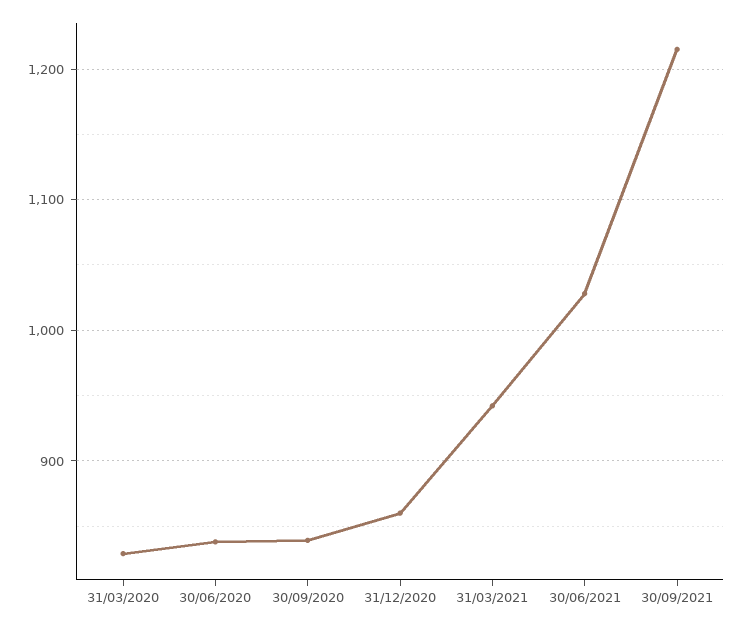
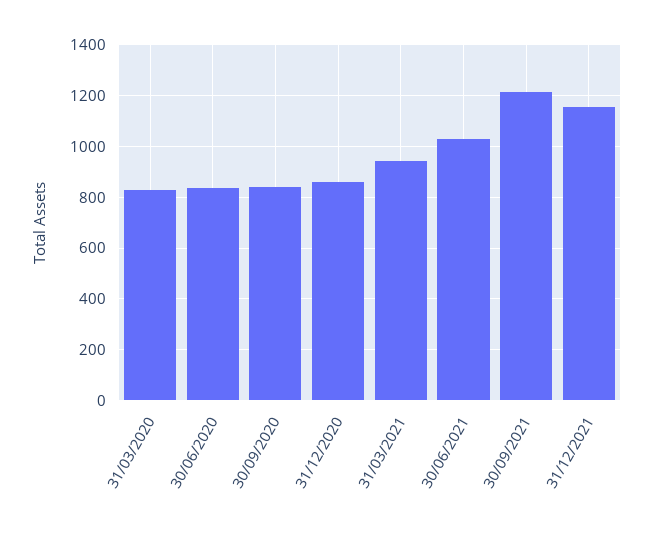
31/12/2021: none -> 1150

